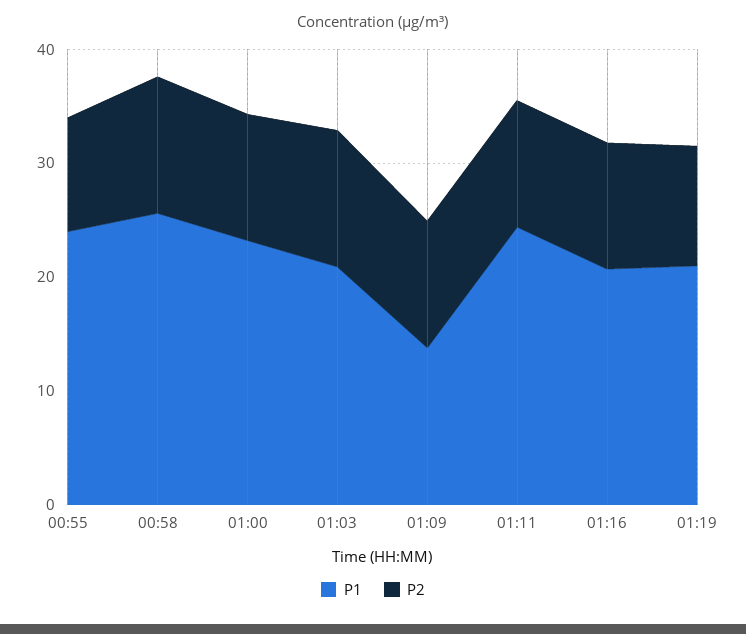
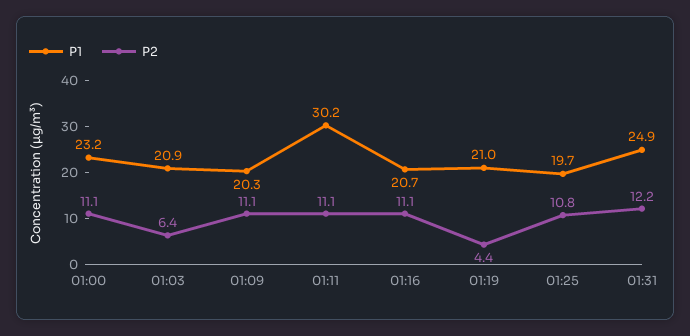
P1, 00:55: 24 -> none
P2, 00:55: 10 -> none
P1, 00:58: 26 -> none
P2, 00:58: 12 -> none
P2, 01:03: 12 -> 6.4
P1, 01:09: 14 -> 20.3
P1, 01:11: 24 -> 30.2
P2, 01:19: 10 -> 4.4
P1, 01:25: none -> 19.7
P2, 01:25: none -> 10.8
P1, 01:31: none -> 24.9
P2, 01:31: none -> 12.2

